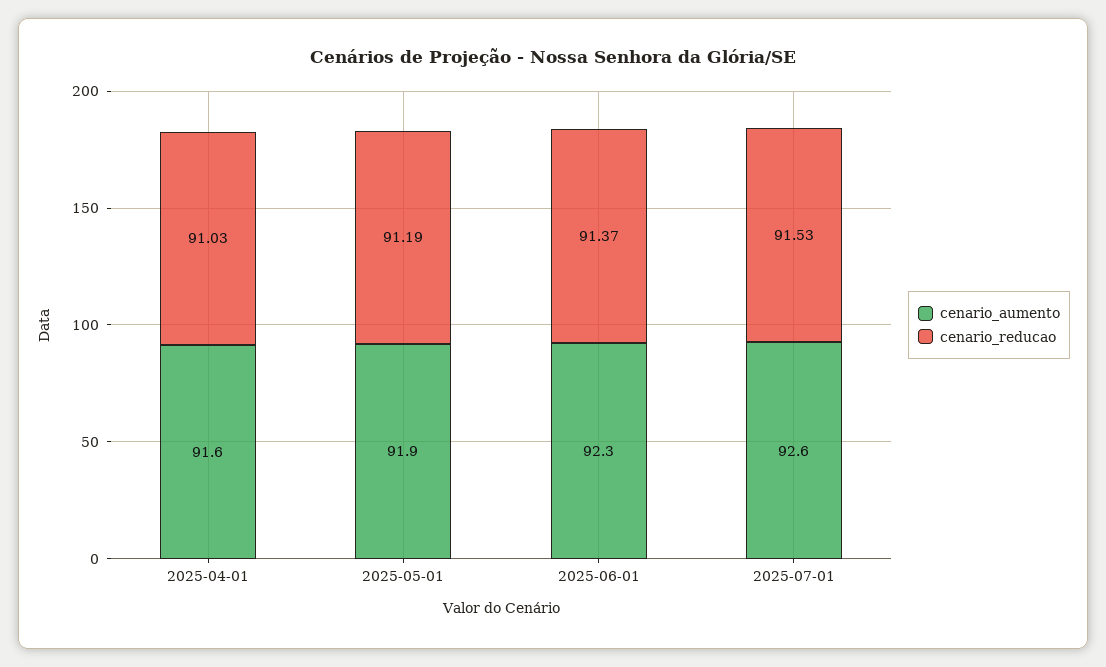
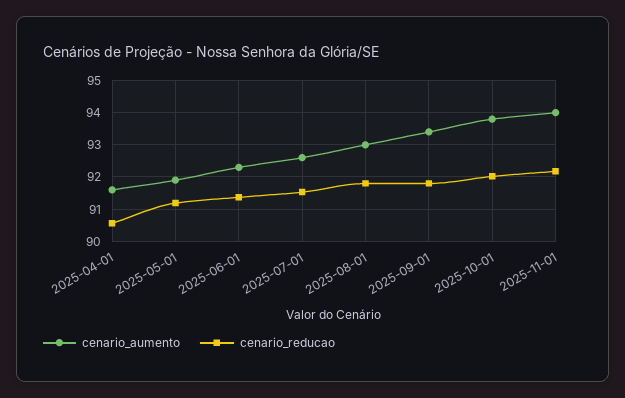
cenario_reducao, 2025-04-01: 91.03 -> 90.6
cenario_aumento, 2025-08-01: none -> 93
cenario_reducao, 2025-08-01: none -> 91.8
cenario_aumento, 2025-09-01: none -> 93.4
cenario_reducao, 2025-09-01: none -> 91.8
cenario_aumento, 2025-10-01: none -> 93.8
cenario_reducao, 2025-10-01: none -> 92
cenario_aumento, 2025-11-01: none -> 94
cenario_reducao, 2025-11-01: none -> 92.2

